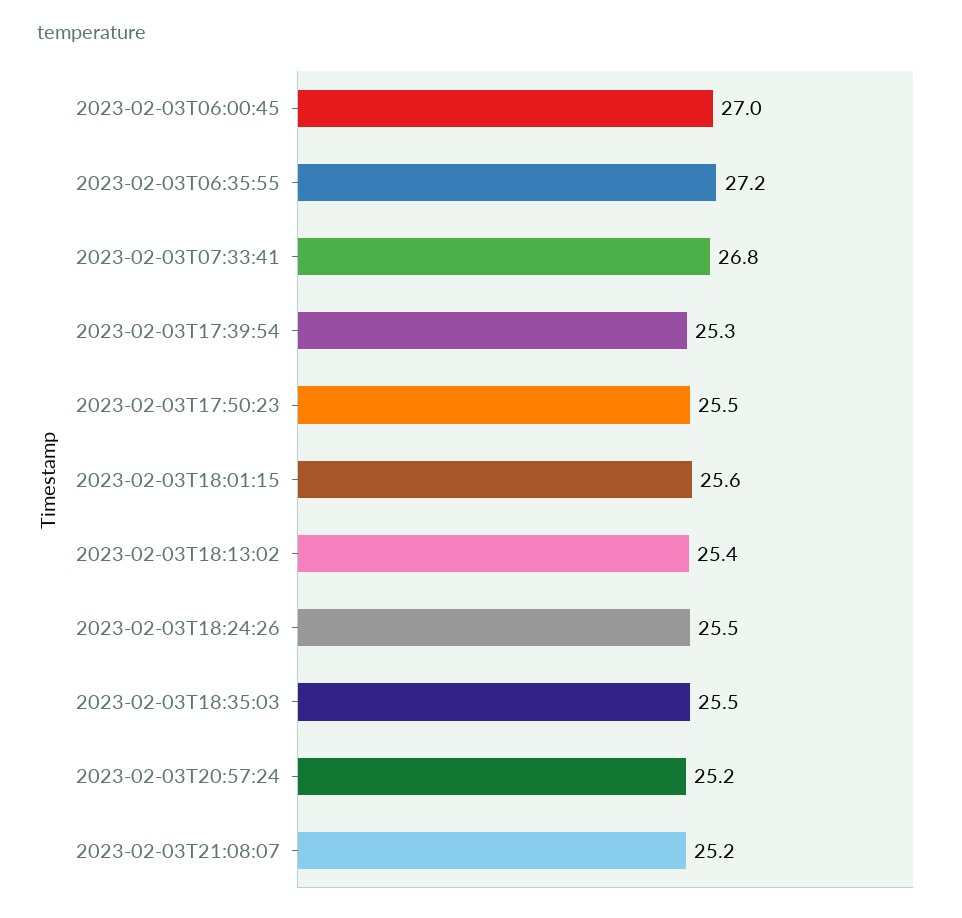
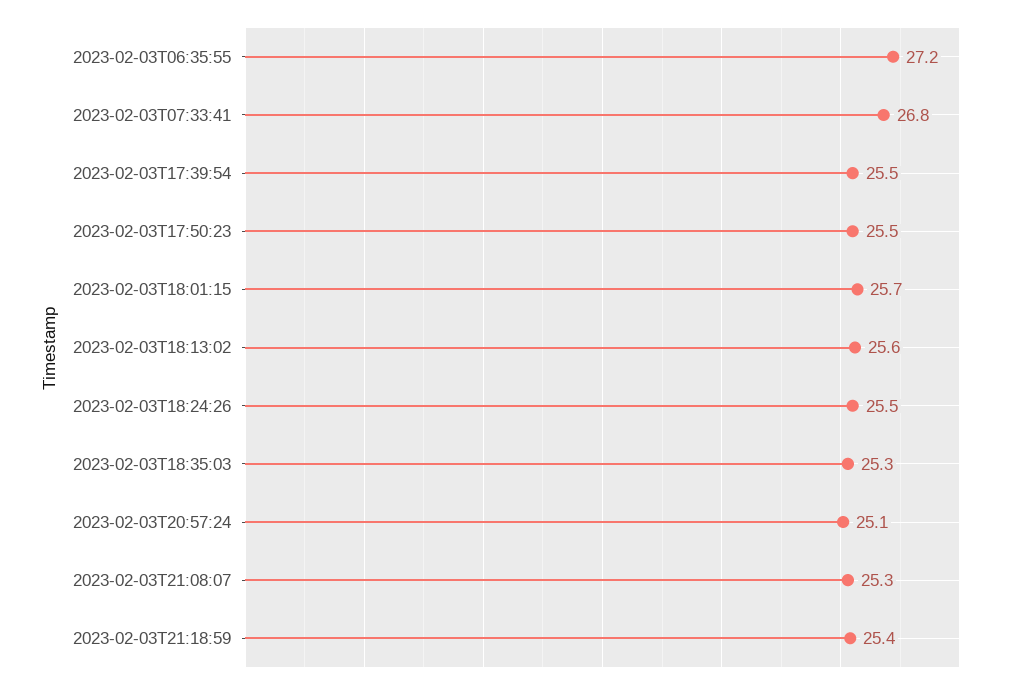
2023-02-03T06:00:45: 27 -> none
2023-02-03T17:39:54: 25.3 -> 25.5
2023-02-03T18:01:15: 25.6 -> 25.7
2023-02-03T18:13:02: 25.4 -> 25.6
2023-02-03T18:35:03: 25.5 -> 25.3
2023-02-03T20:57:24: 25.2 -> 25.1
2023-02-03T21:08:07: 25.2 -> 25.3
2023-02-03T21:18:59: none -> 25.4

